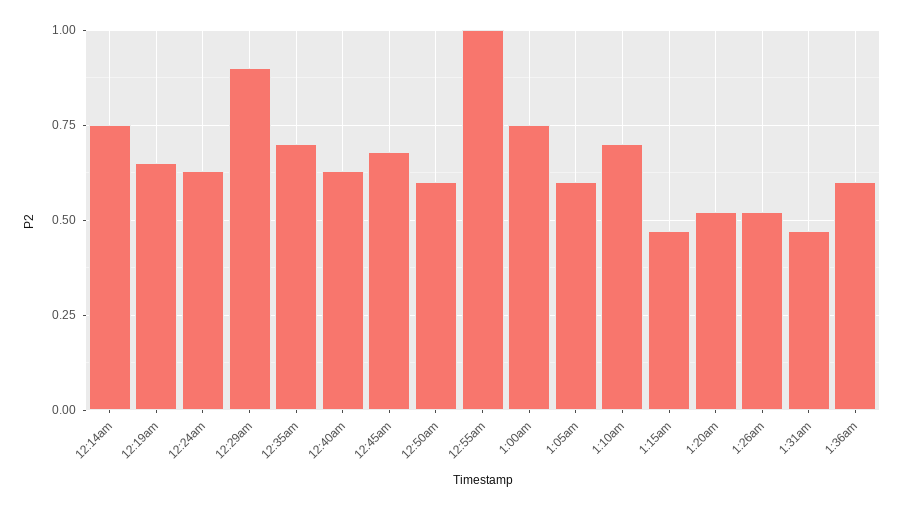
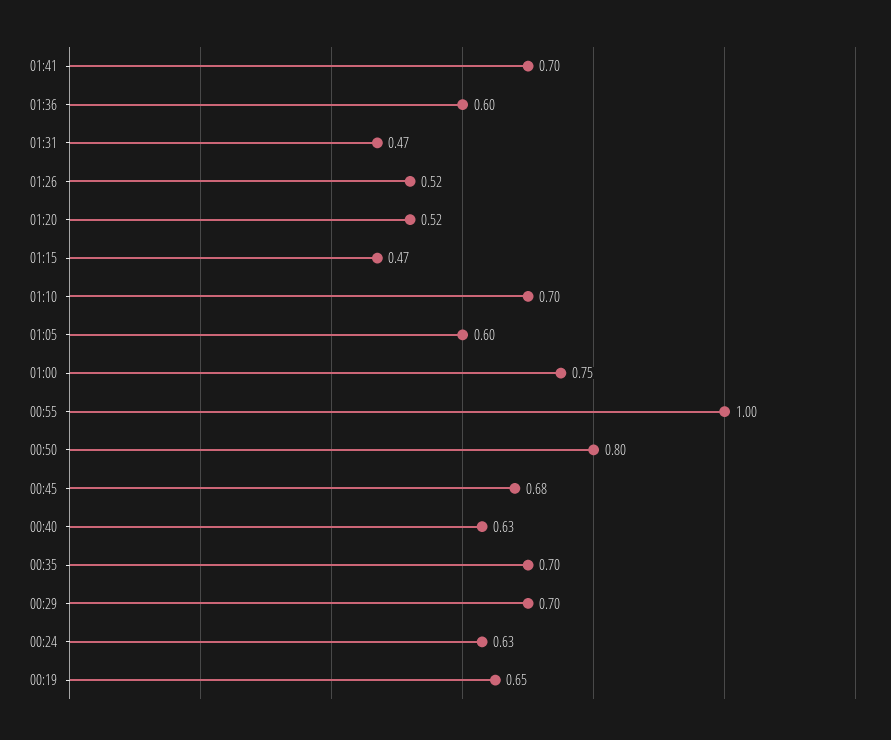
12:14am: 0.75 -> none
12:29am: 0.9 -> 0.7
12:50am: 0.6 -> 0.8
01:41: none -> 0.7

